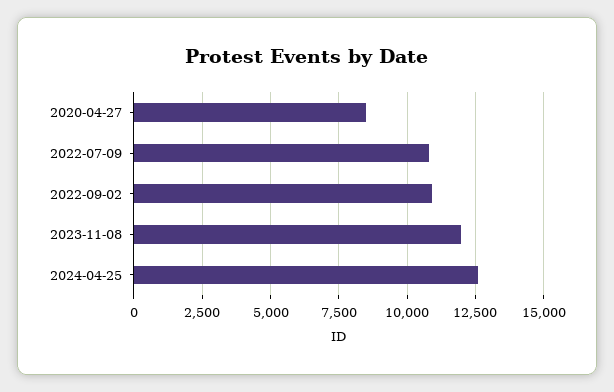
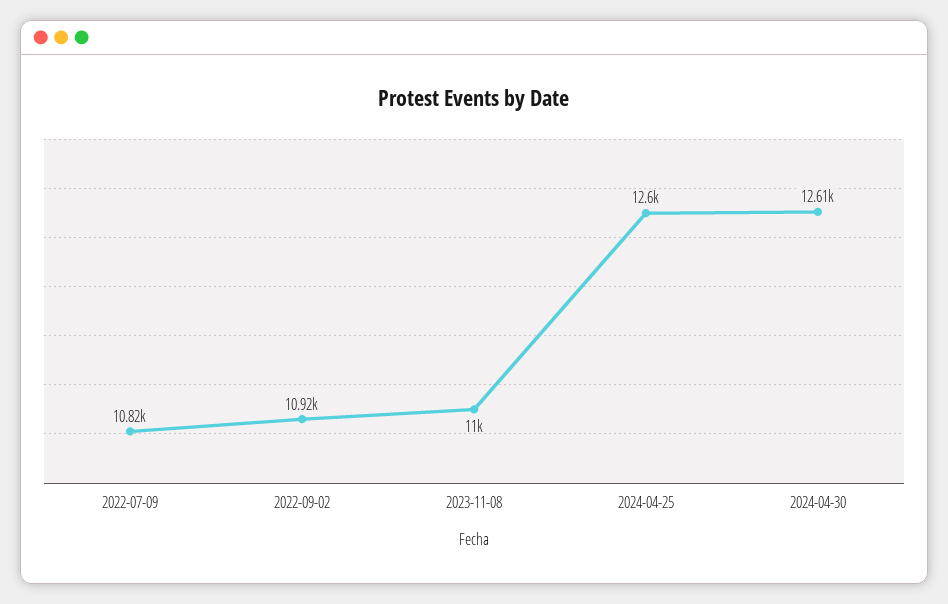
2020-04-27: 8500 -> none
2023-11-08: 12000 -> 11000
2024-04-30: none -> 12610

